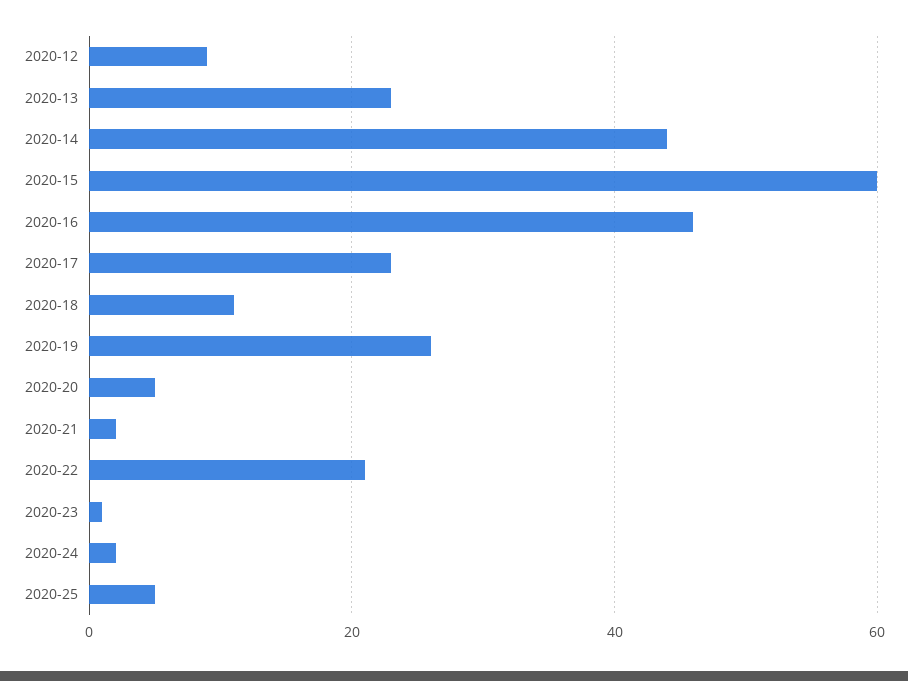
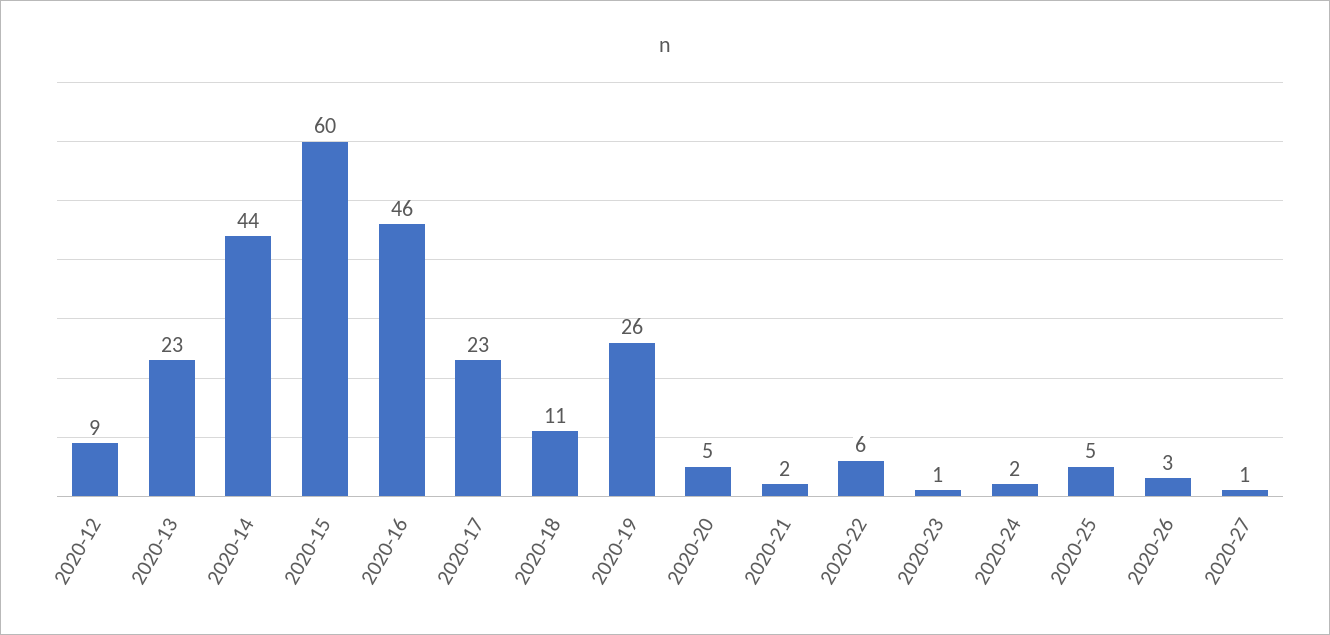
2020-22: 20 -> 6
2020-26: none -> 3
2020-27: none -> 1

